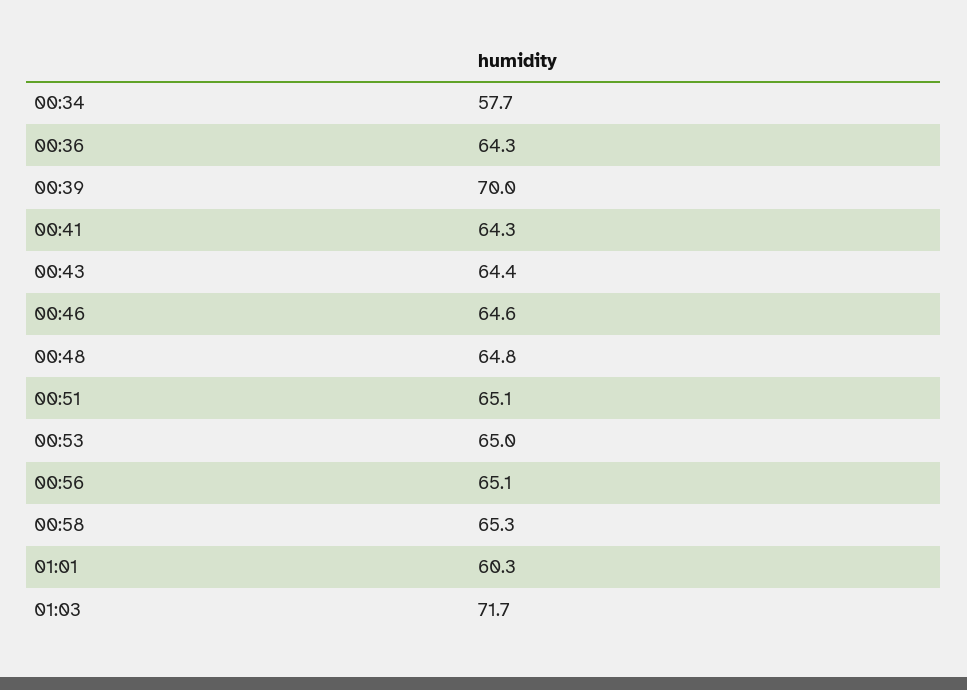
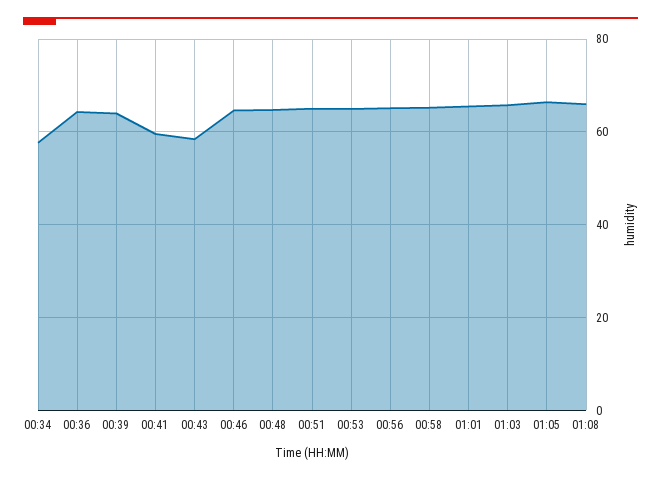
00:39: 70 -> 64
00:41: 64.3 -> 60
00:43: 64.4 -> 58
01:01: 60.3 -> 66
01:03: 71.7 -> 66
01:05: none -> 66
01:08: none -> 66

